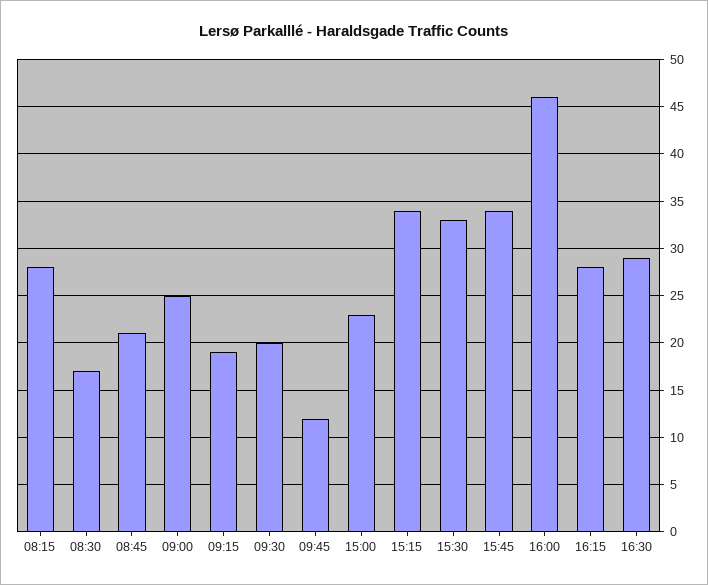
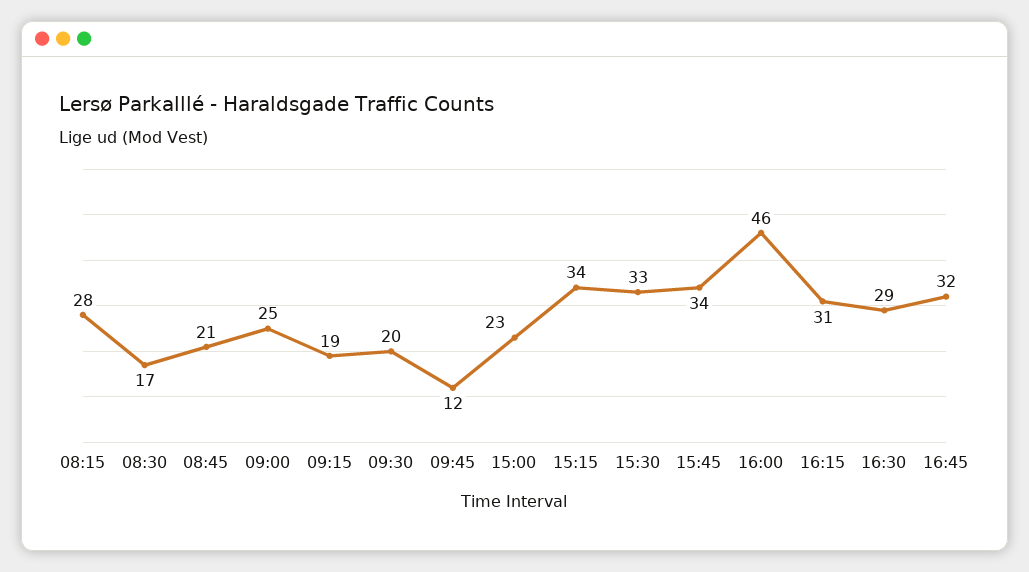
16:15: 28 -> 31
16:45: none -> 32

